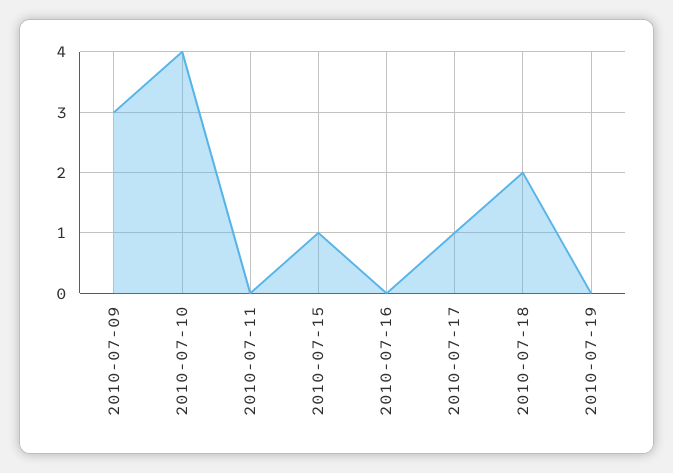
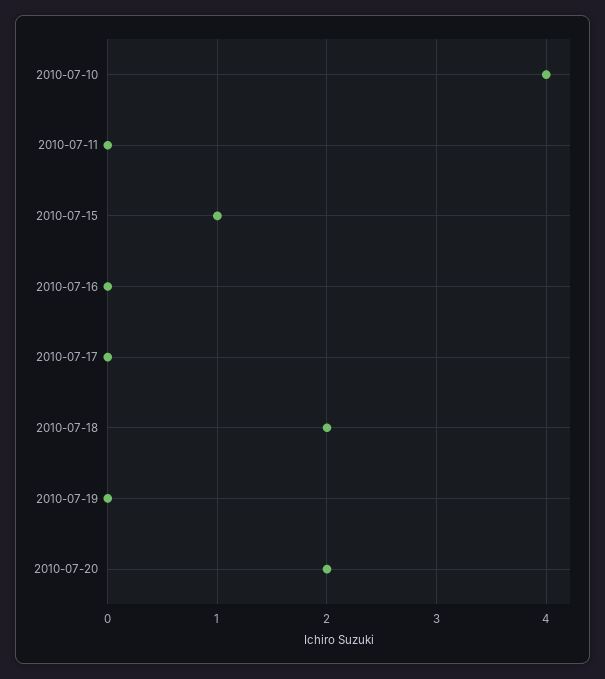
2010-07-09: 3 -> none
2010-07-17: 1 -> 0
2010-07-20: none -> 2

